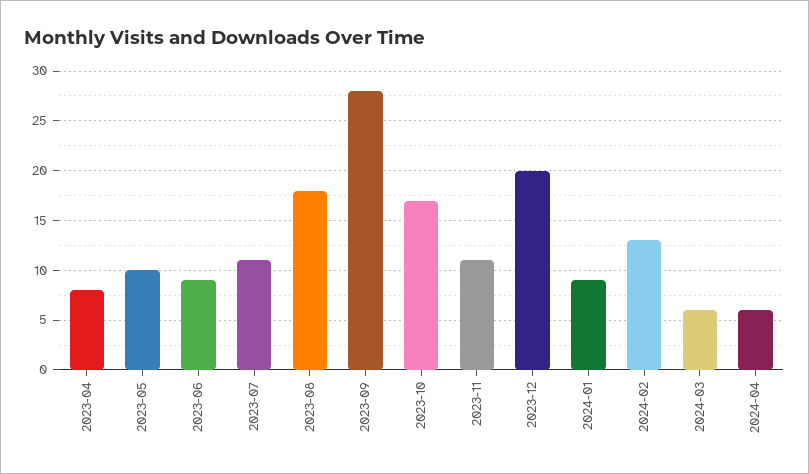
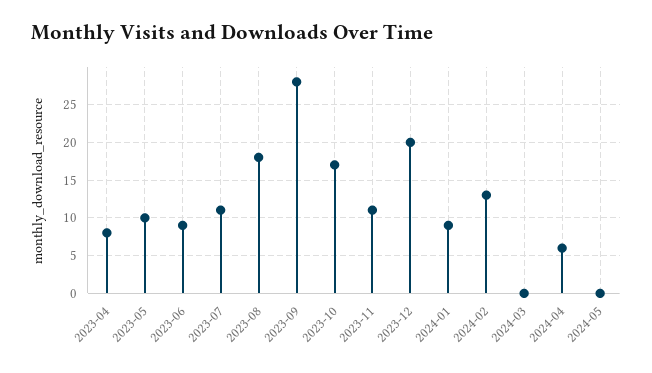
2024-03: 6 -> 0
2024-05: none -> 0

